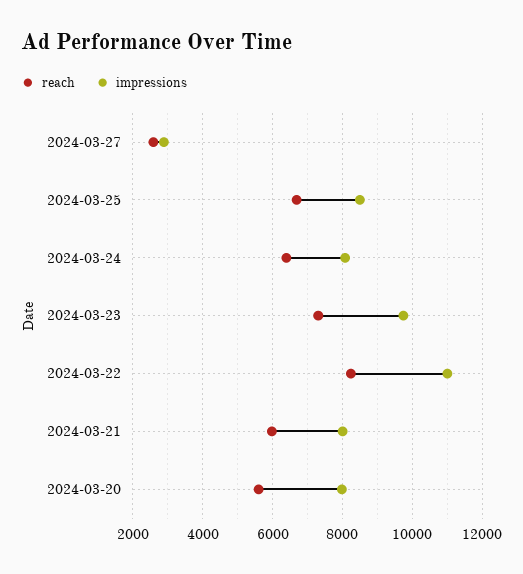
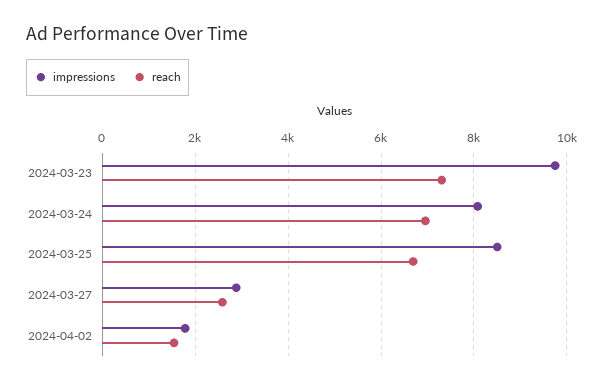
reach, 2024-03-24: 6400 -> 7000
reach, 2024-03-22: 8200 -> none
impressions, 2024-03-22: 11000 -> none
reach, 2024-03-21: 6000 -> none
impressions, 2024-03-21: 8000 -> none
reach, 2024-03-20: 5600 -> none
impressions, 2024-03-20: 8000 -> none
impressions, 2024-04-02: none -> 1800
reach, 2024-04-02: none -> 1600

